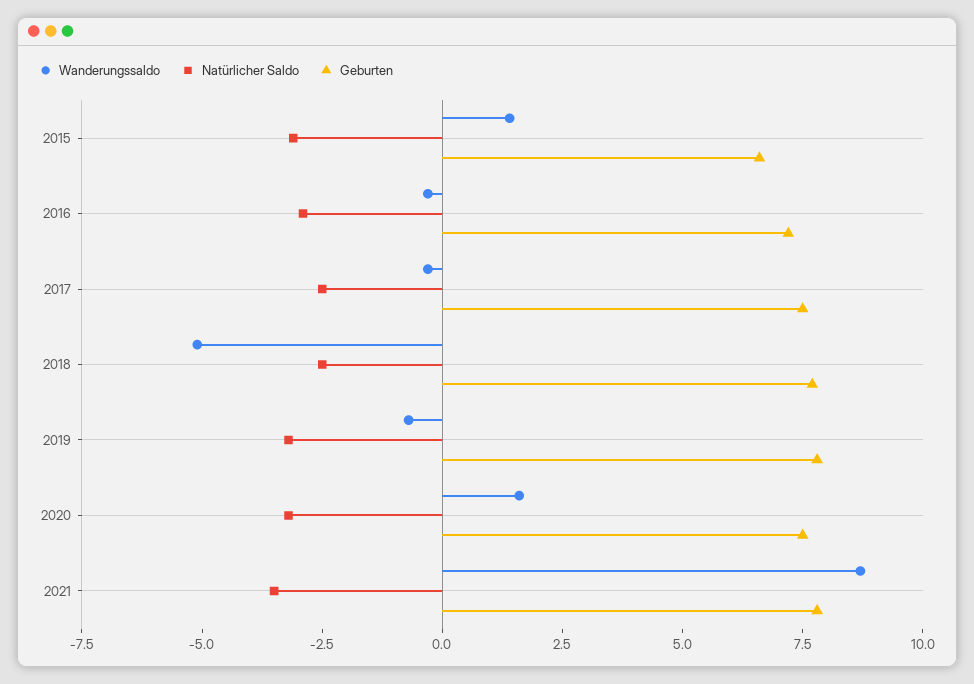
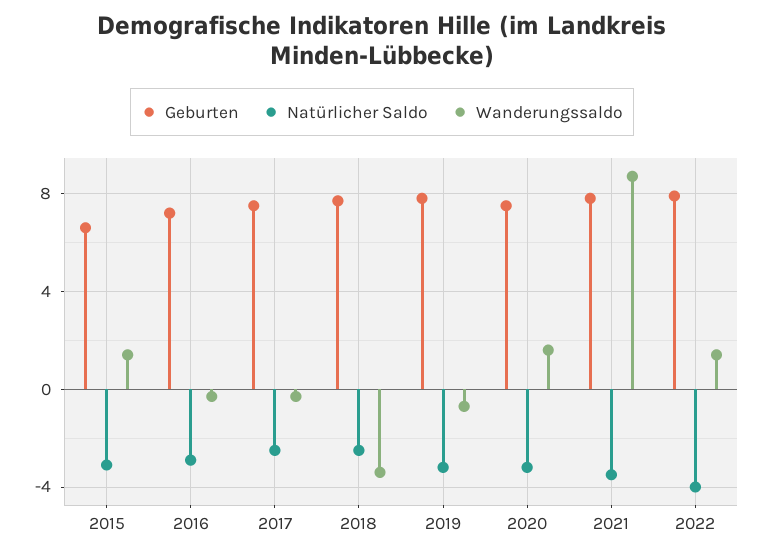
Wanderungssaldo, 2018: -5 -> -3.5
Geburten, 2022: none -> 8
Natürlicher Saldo, 2022: none -> -4
Wanderungssaldo, 2022: none -> 1.5

